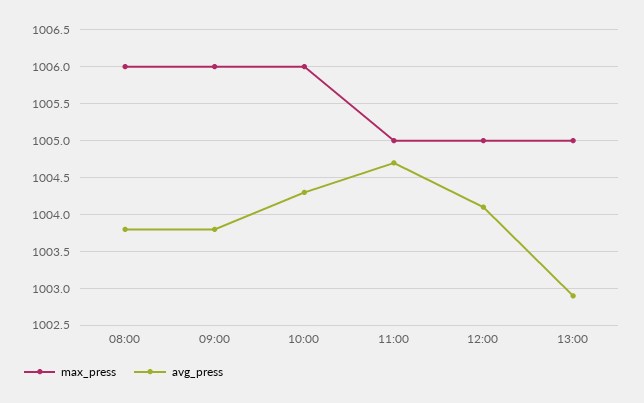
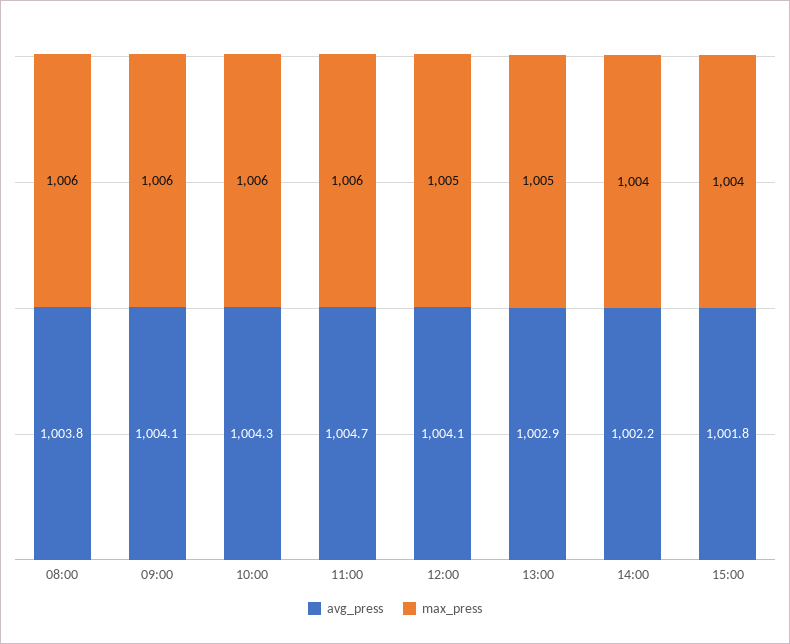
avg_press, 09:00: 1003.8 -> 1004.1
max_press, 11:00: 1005 -> 1006
avg_press, 14:00: none -> 1002.2
max_press, 14:00: none -> 1004
avg_press, 15:00: none -> 1001.8
max_press, 15:00: none -> 1004

